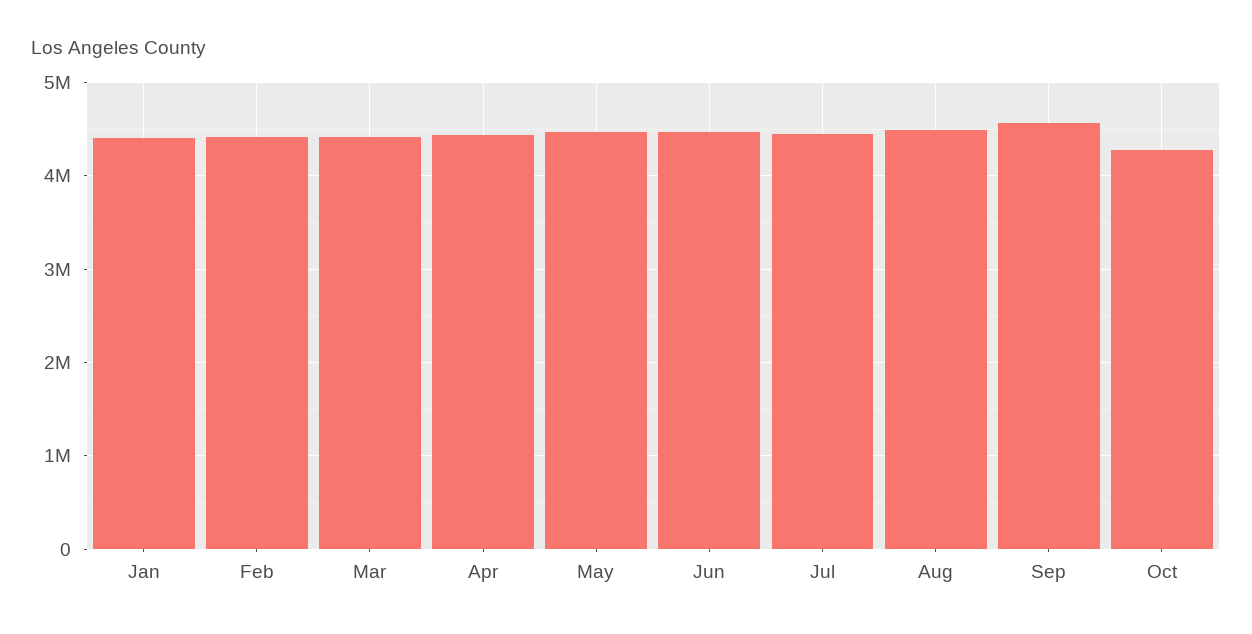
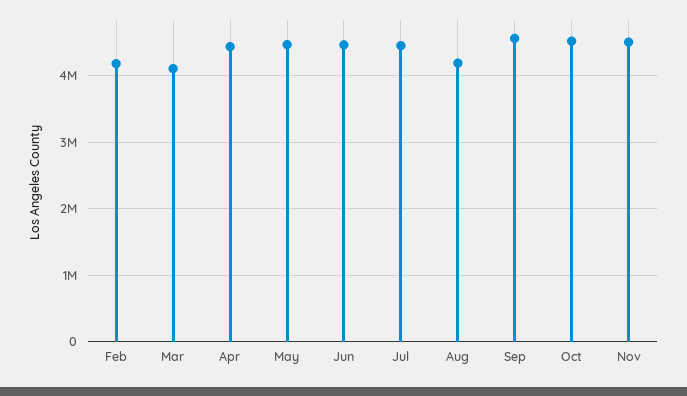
Jan: 4400000 -> none
Feb: 4400000 -> 4200000
Mar: 4400000 -> 4100000
Aug: 4500000 -> 4200000
Oct: 4300000 -> 4500000
Nov: none -> 4500000

